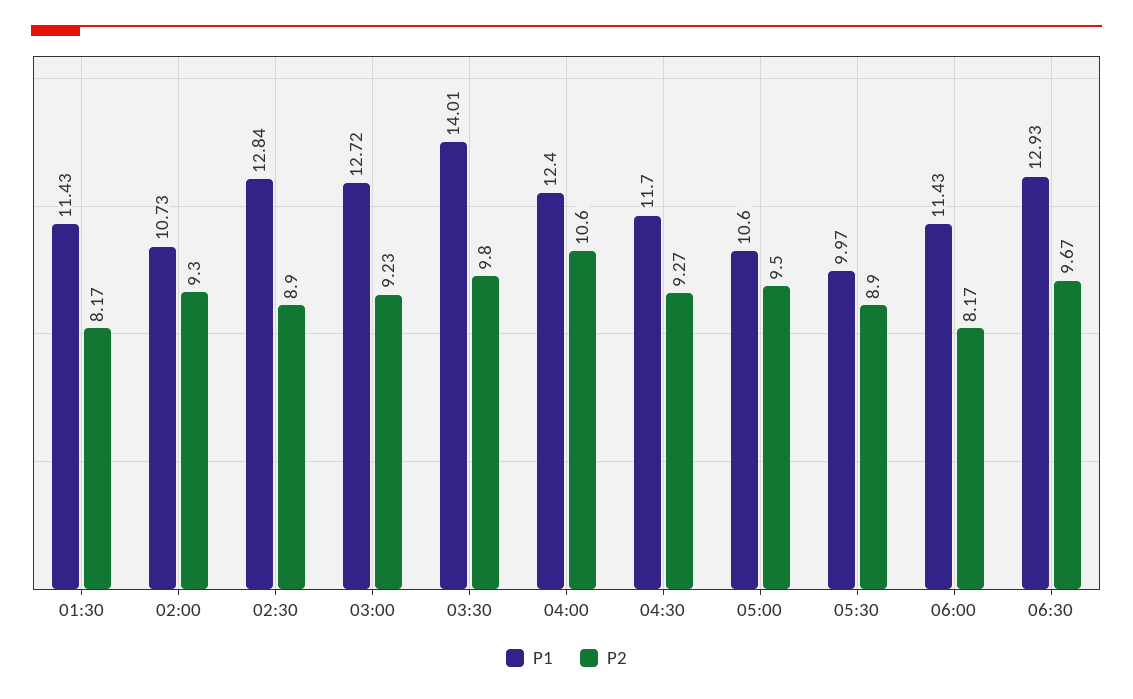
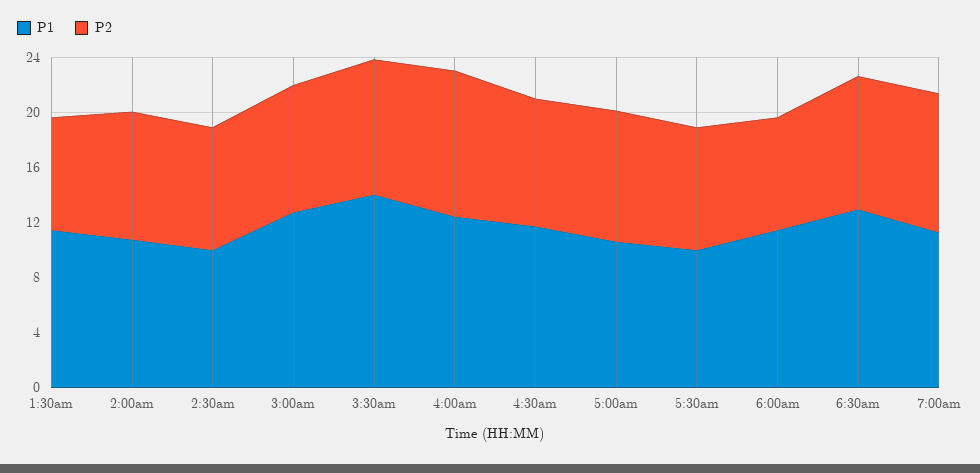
P1, 02:30: 12.84 -> 10
P1, 7:00am: none -> 11
P2, 7:00am: none -> 10

